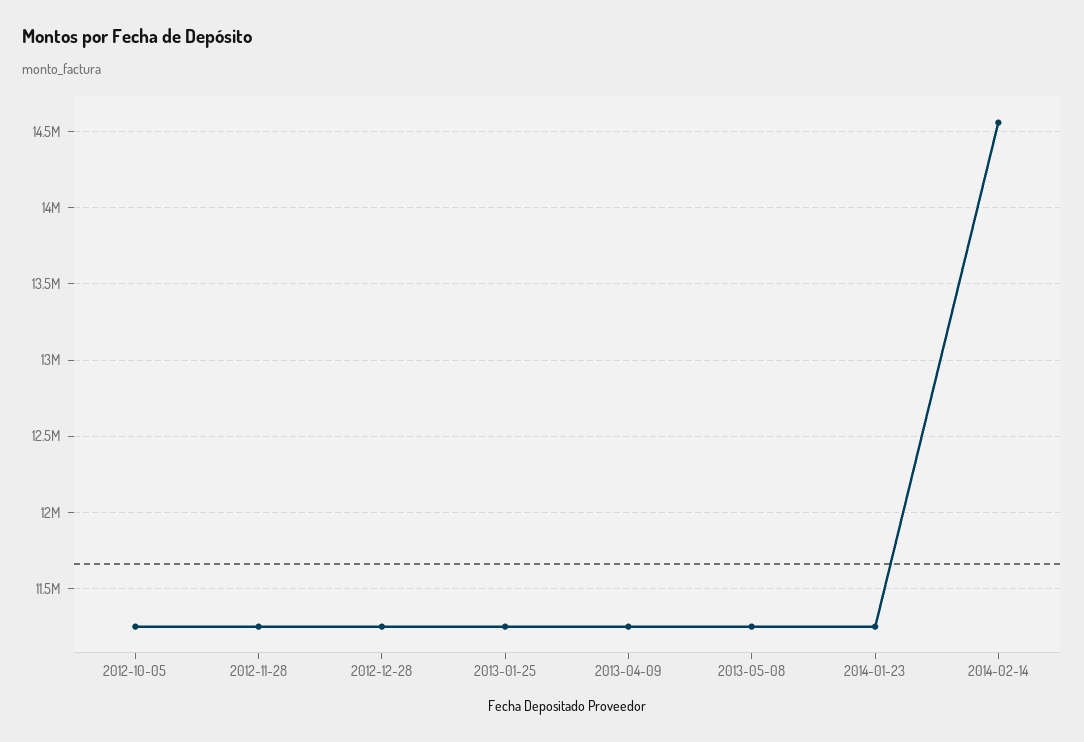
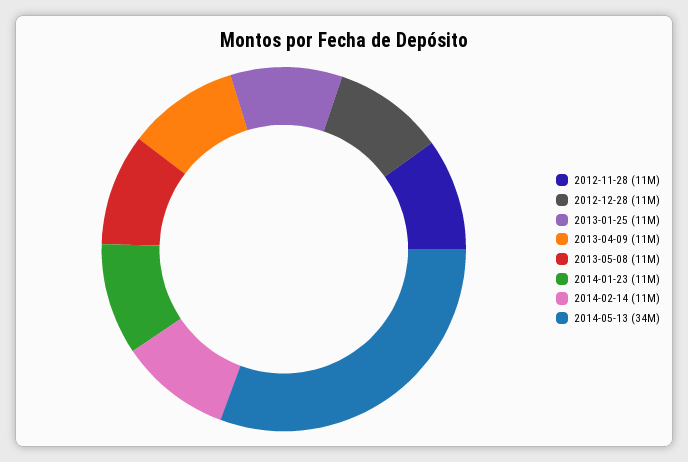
2012-10-05: 11250000 -> none
2014-02-14: 14550000 -> 11000000
2014-05-13: none -> 34000000

